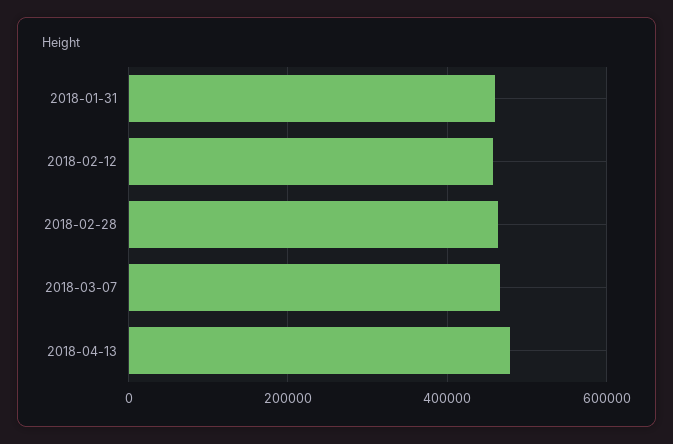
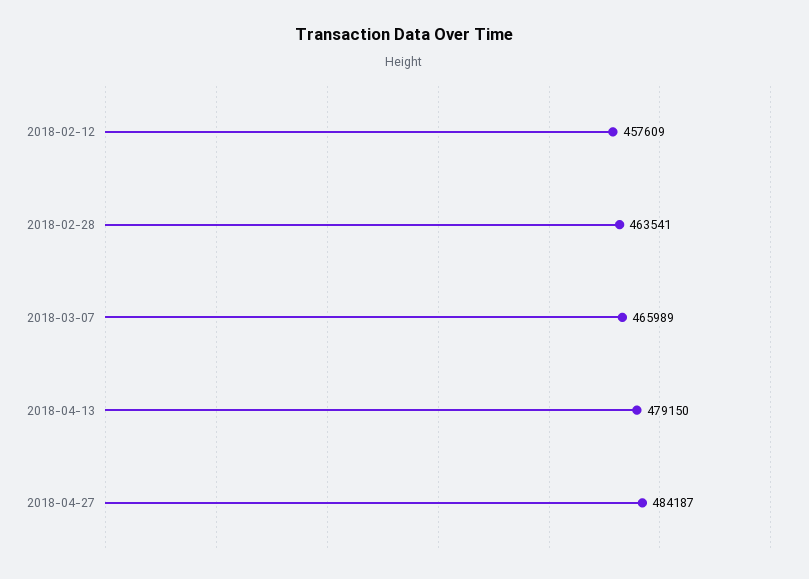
2018-01-31: 460000 -> none
2018-04-27: none -> 484187

